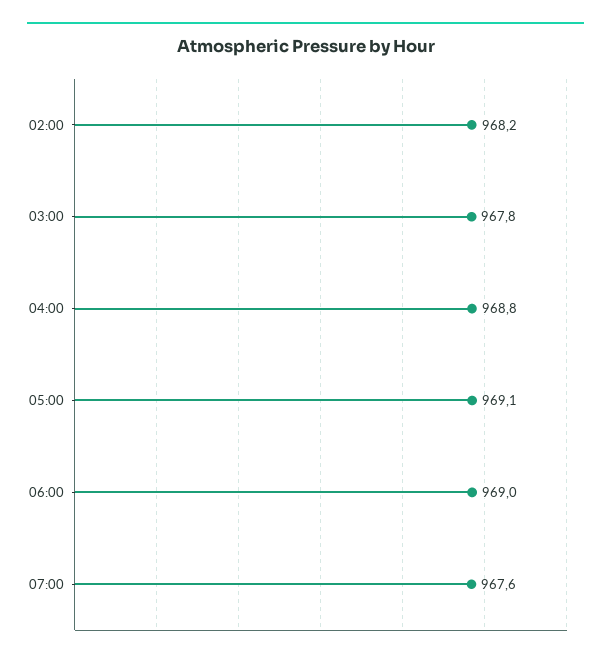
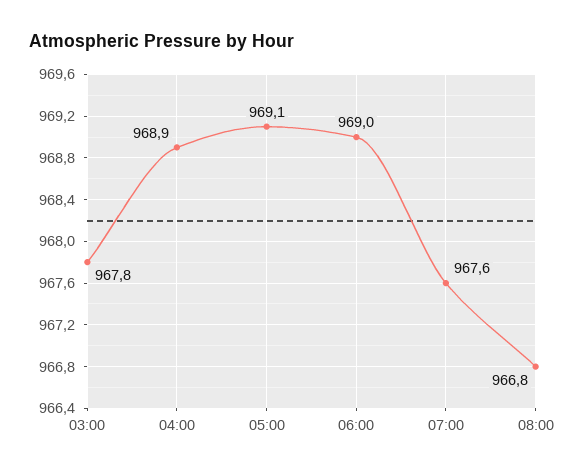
02:00: 968.2 -> none
04:00: 968.8 -> 968.9
08:00: none -> 966.8

